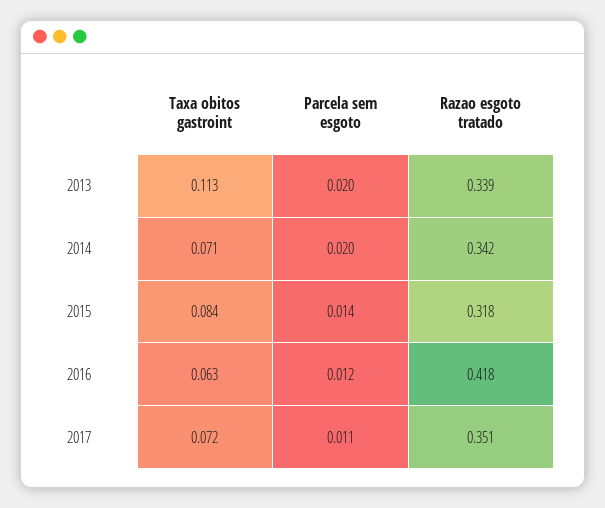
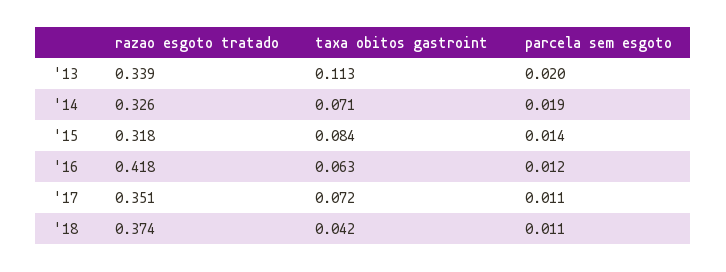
Parcela sem esgoto, 2014: 0.02 -> 0.019
Razao esgoto tratado, 2014: 0.342 -> 0.326
Razao esgoto tratado, '18: none -> 0.374
Taxa obitos gastroint, '18: none -> 0.042
Parcela sem esgoto, '18: none -> 0.011

